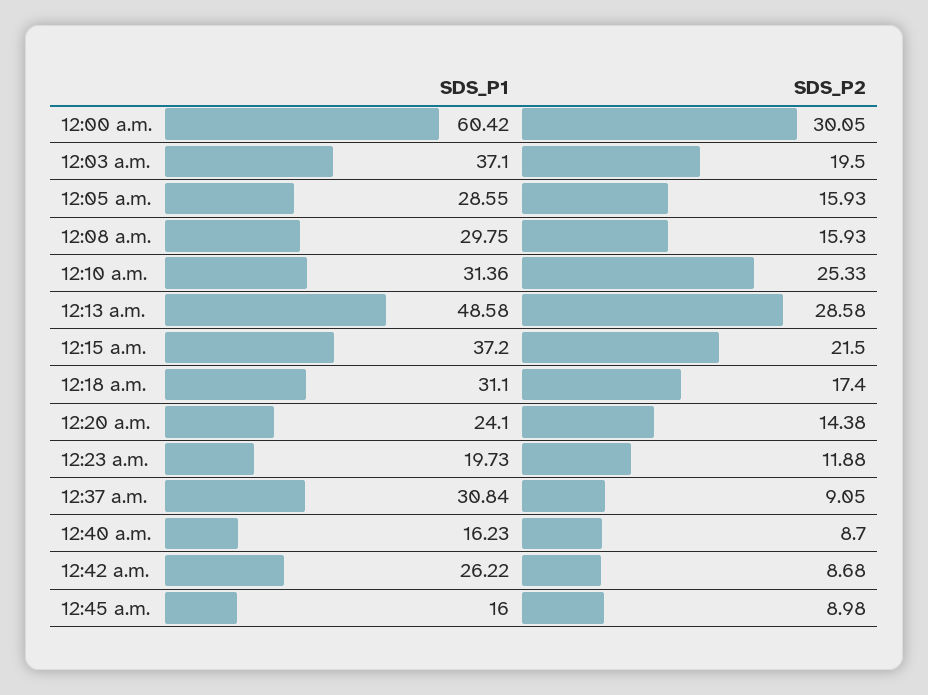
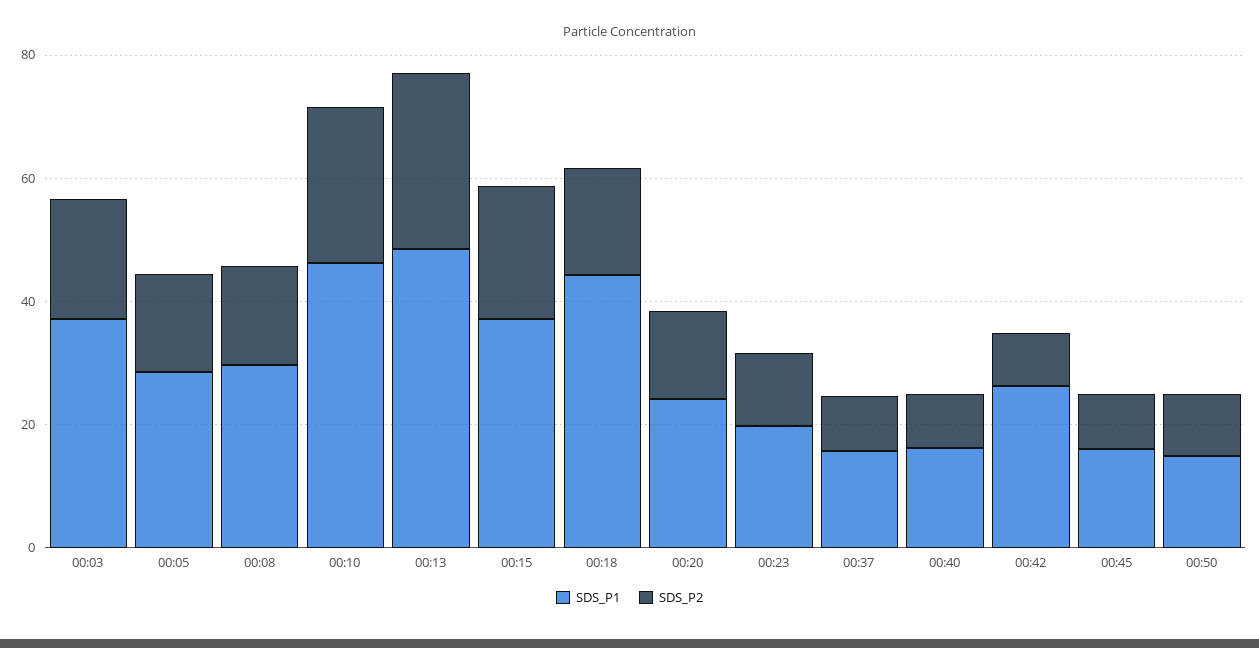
SDS_P1, 12:00 a.m.: 60.42 -> none
SDS_P2, 12:00 a.m.: 30.05 -> none
SDS_P1, 12:10 a.m.: 31.36 -> 45
SDS_P1, 12:18 a.m.: 31.1 -> 45
SDS_P1, 12:37 a.m.: 30.84 -> 15
SDS_P1, 00:50: none -> 15
SDS_P2, 00:50: none -> 10

